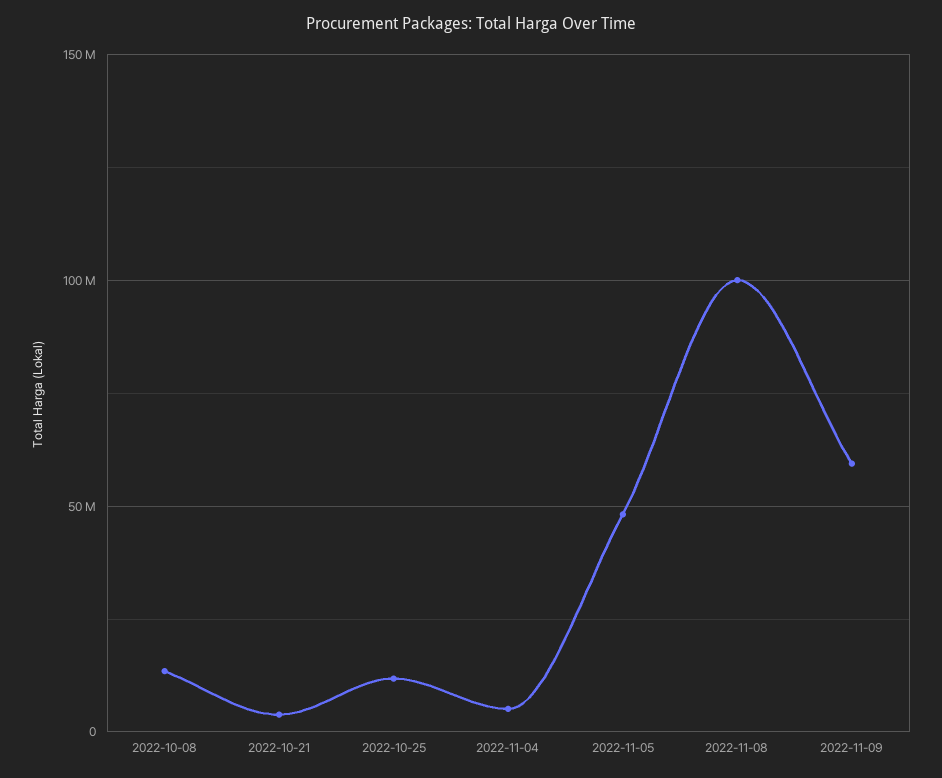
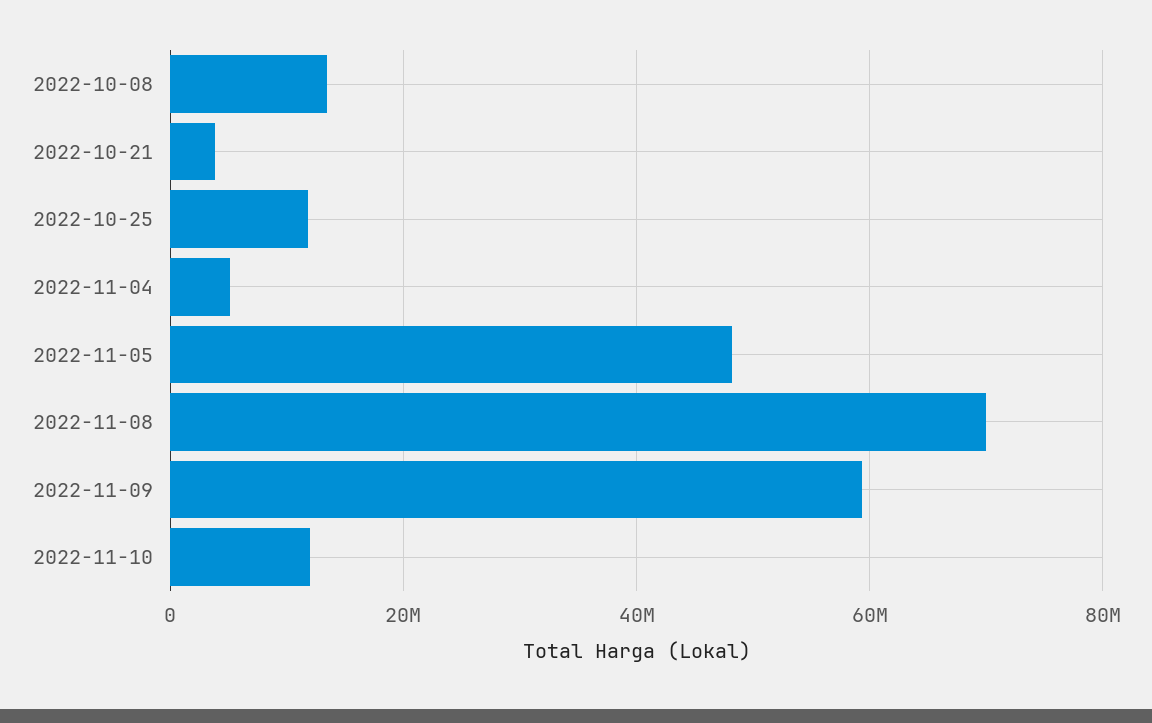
2022-11-08: 100000000 -> 70000000
2022-11-10: none -> 12000000

